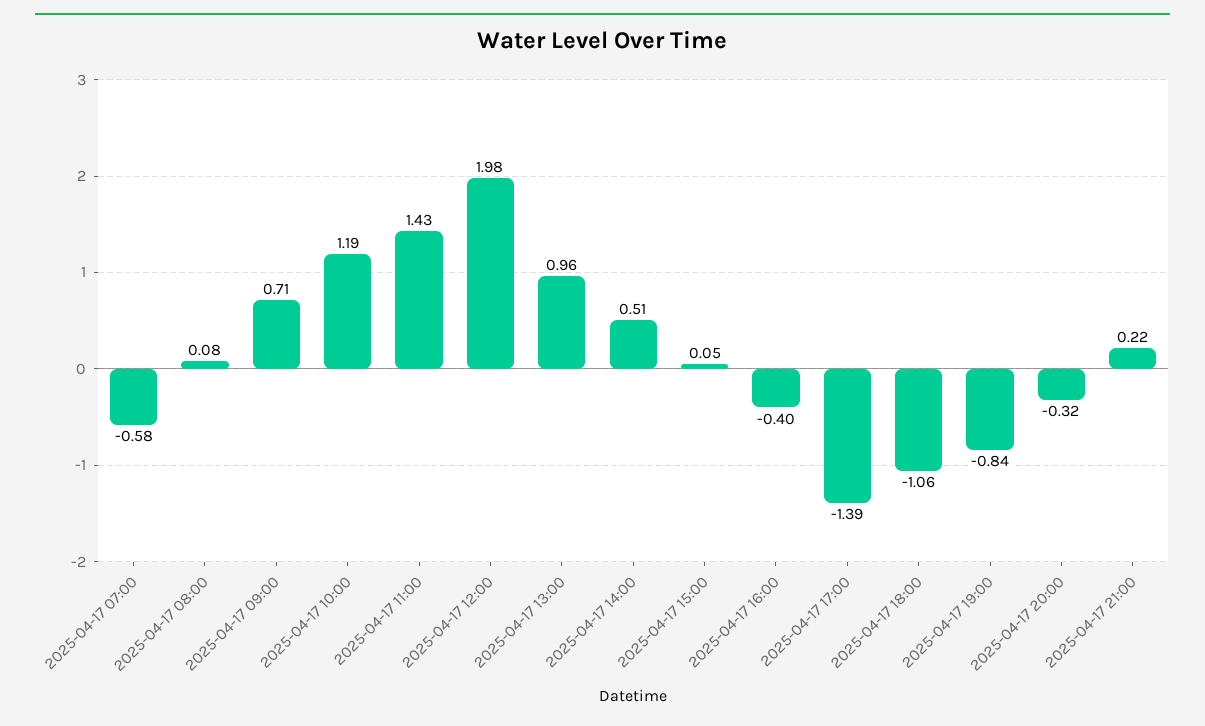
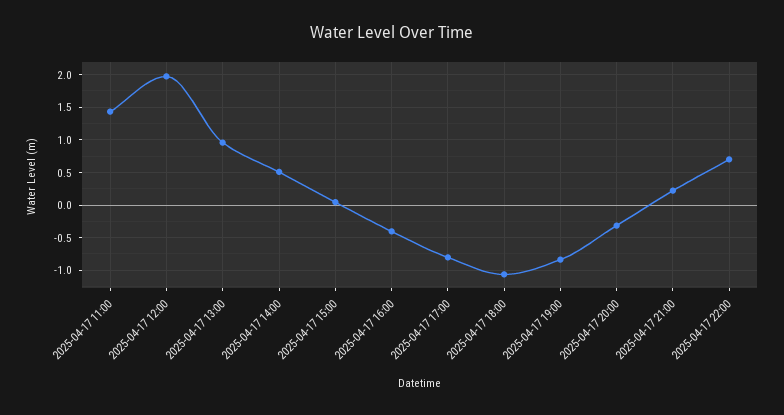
2025-04-17 07:00: -0.58 -> none
2025-04-17 08:00: 0.08 -> none
2025-04-17 09:00: 0.71 -> none
2025-04-17 10:00: 1.19 -> none
2025-04-17 17:00: -1.39 -> -0.8
2025-04-17 22:00: none -> 0.7

